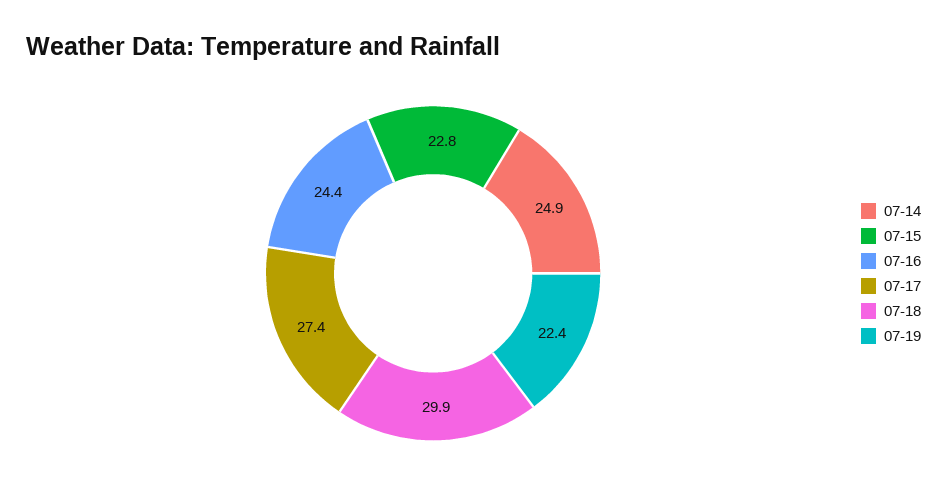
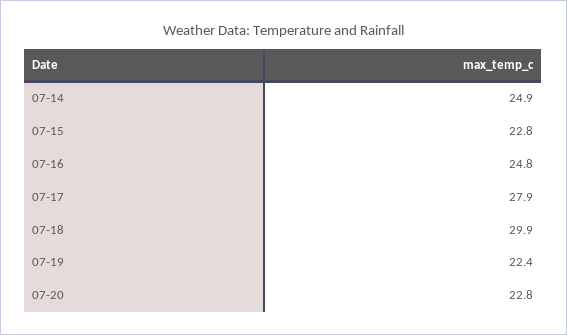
07-16: 24.4 -> 24.8
07-17: 27.4 -> 27.9
07-20: none -> 22.8

